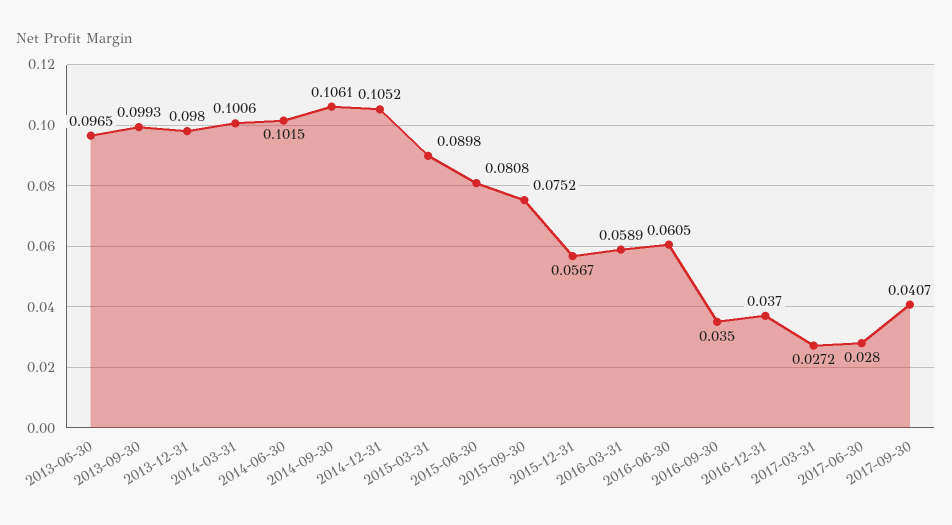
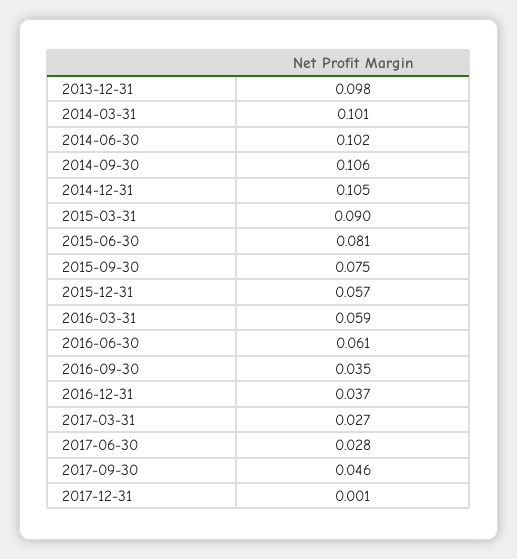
2013-06-30: 0.0965 -> none
2013-09-30: 0.0993 -> none
2017-09-30: 0.0407 -> 0.046
2017-12-31: none -> 0.001

